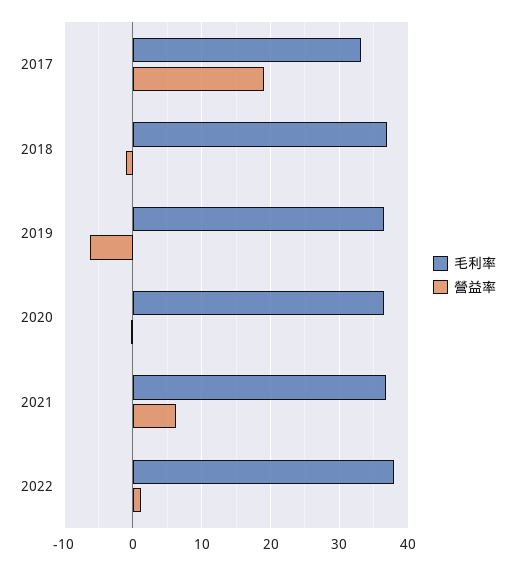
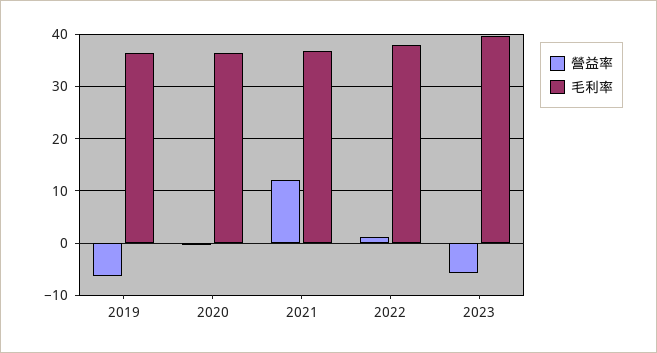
毛利率, 2017: 33 -> none
營益率, 2017: 19 -> none
毛利率, 2018: 37 -> none
營益率, 2018: -1 -> none
營益率, 2021: 6 -> 12
營益率, 2023: none -> -6
毛利率, 2023: none -> 40

